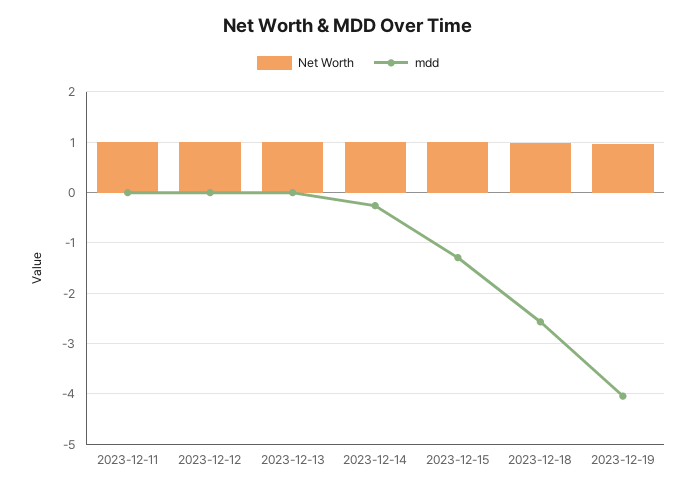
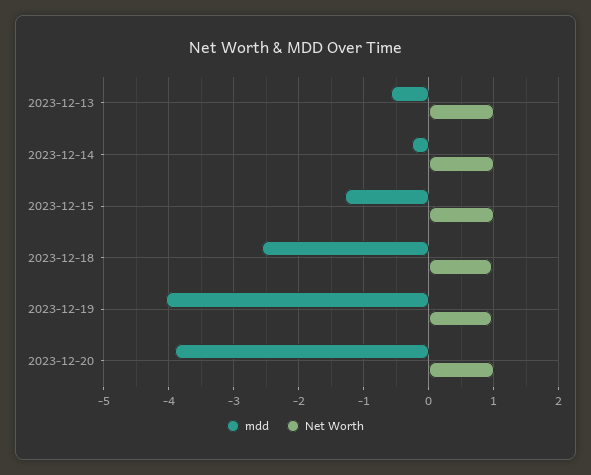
Net Worth, 2023-12-11: 1 -> none
mdd, 2023-12-11: 0 -> none
Net Worth, 2023-12-12: 1 -> none
mdd, 2023-12-12: 0 -> none
mdd, 2023-12-13: 0 -> -0.6
mdd, 2023-12-20: none -> -3.9
Net Worth, 2023-12-20: none -> 1

